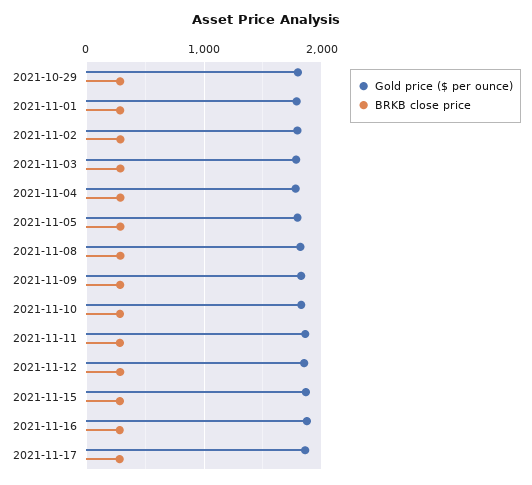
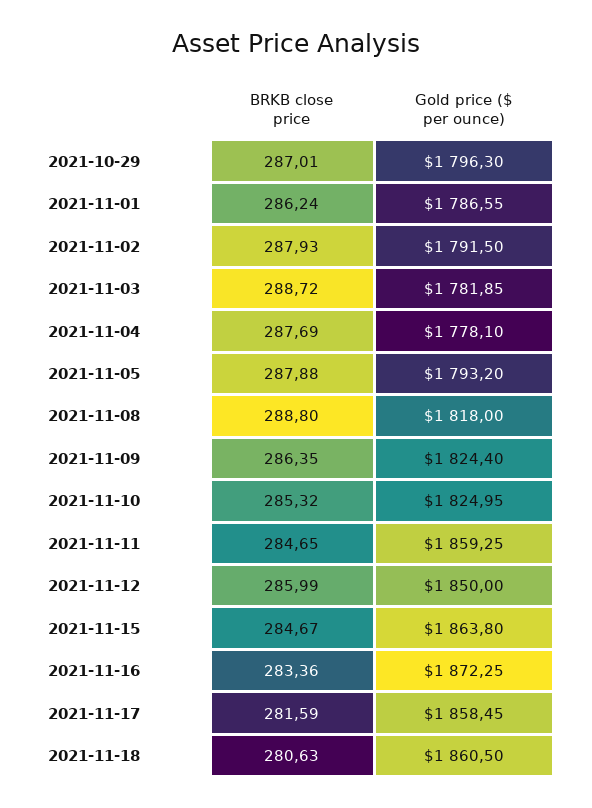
BRKB close price, 2021-11-18: none -> 280.63
Gold price ($ per ounce), 2021-11-18: none -> 1860.5

